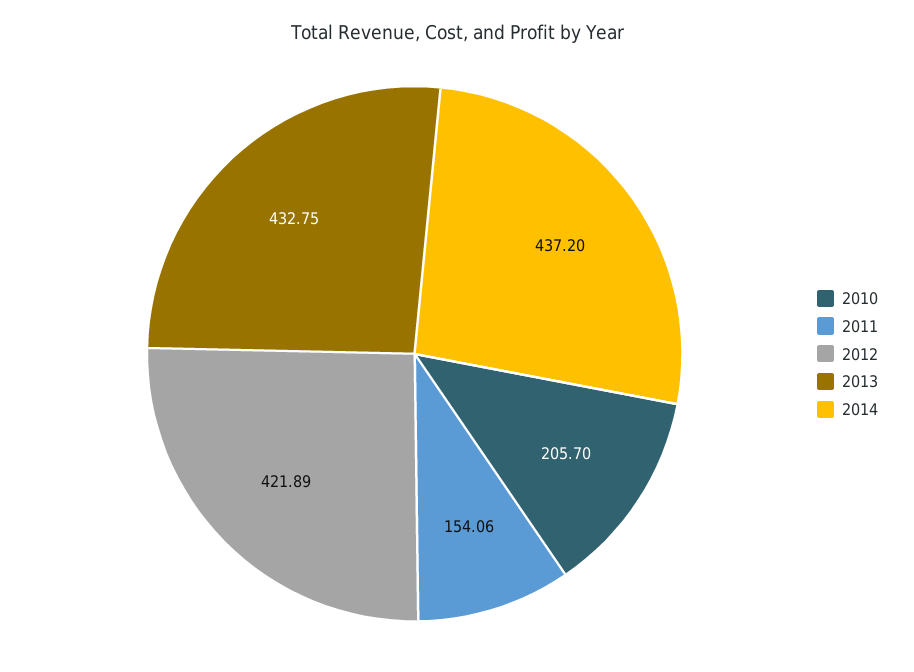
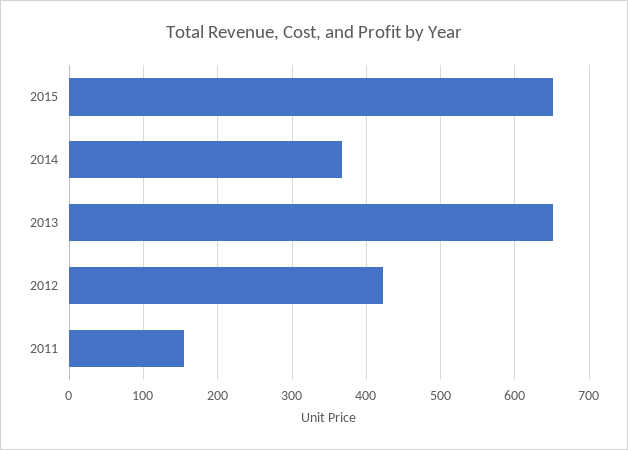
2010: 205.7 -> none
2013: 432.75 -> 650
2014: 437.2 -> 370
2015: none -> 650

